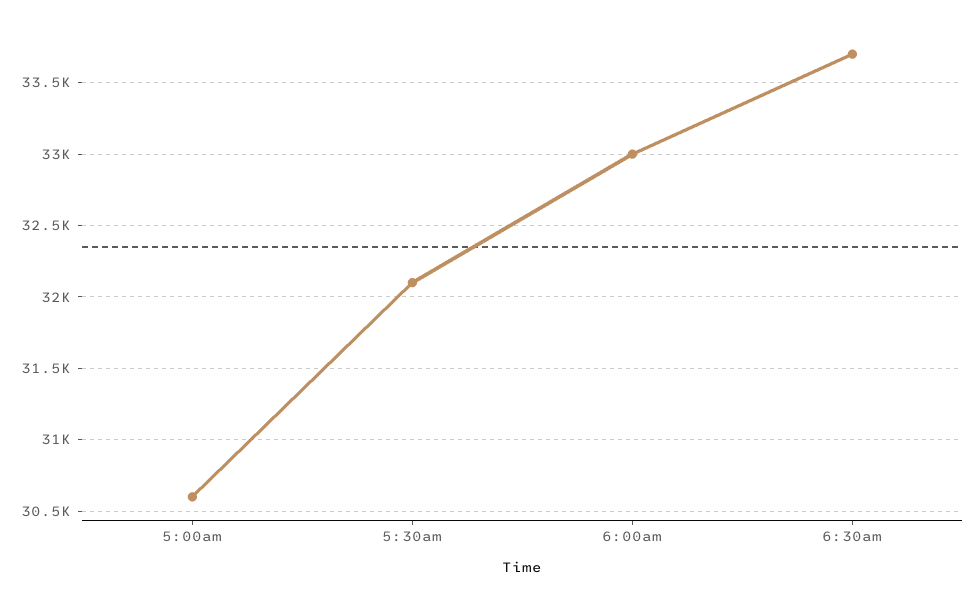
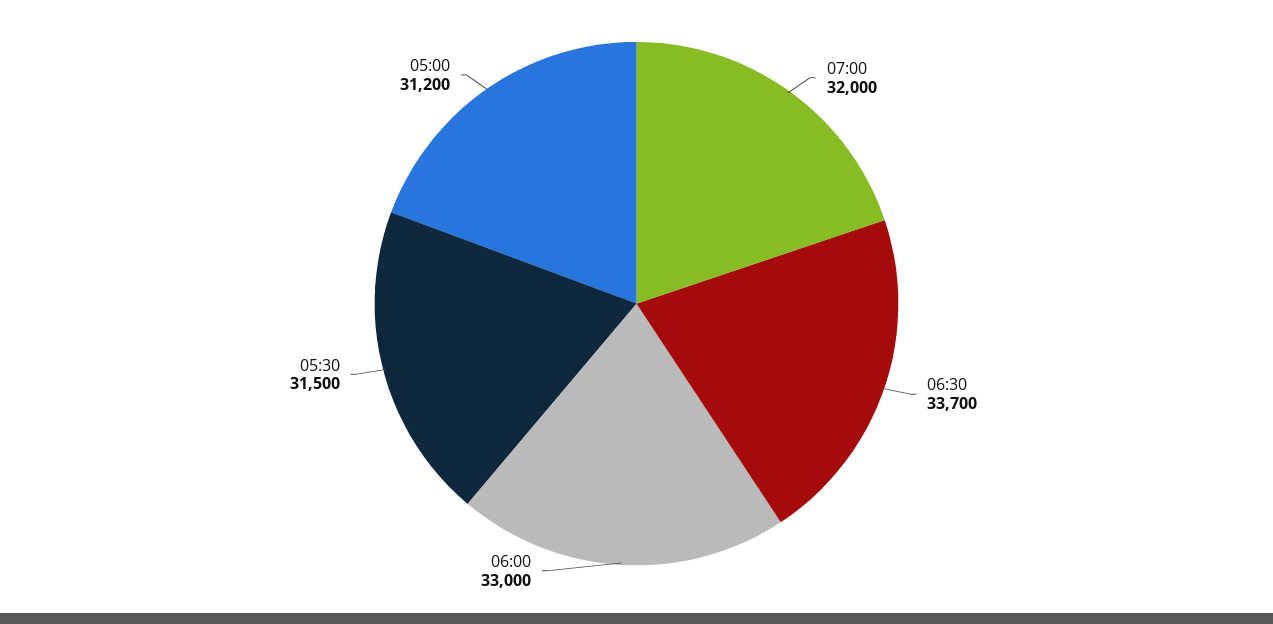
5:00am: 30600 -> 31200
5:30am: 32100 -> 31500
07:00: none -> 32000

